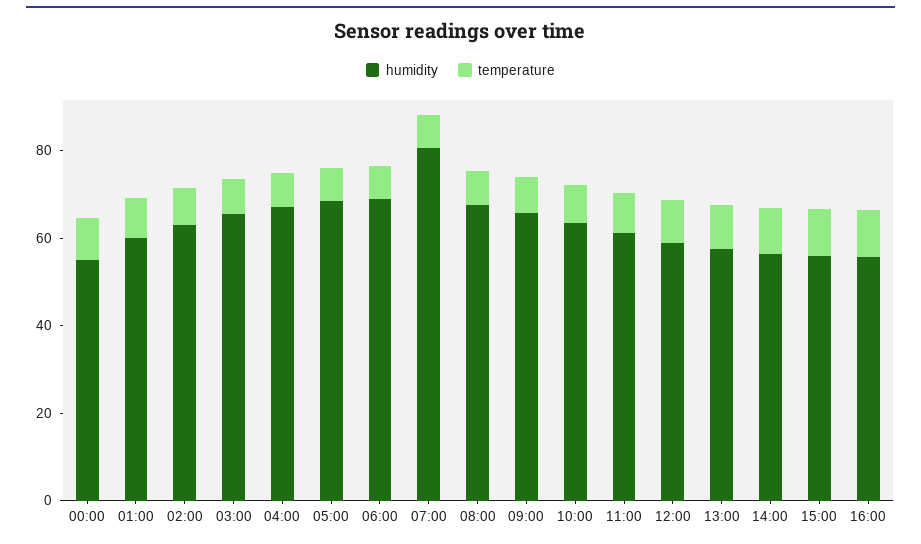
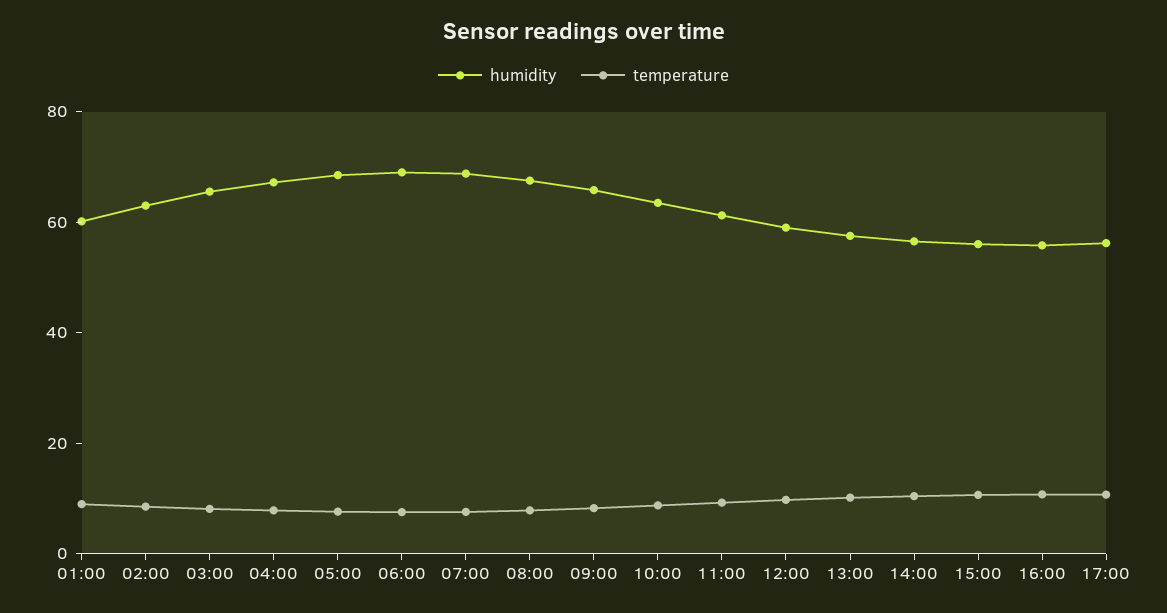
humidity, 00:00: 55 -> none
temperature, 00:00: 10 -> none
humidity, 07:00: 80 -> 70
humidity, 17:00: none -> 55
temperature, 17:00: none -> 10

